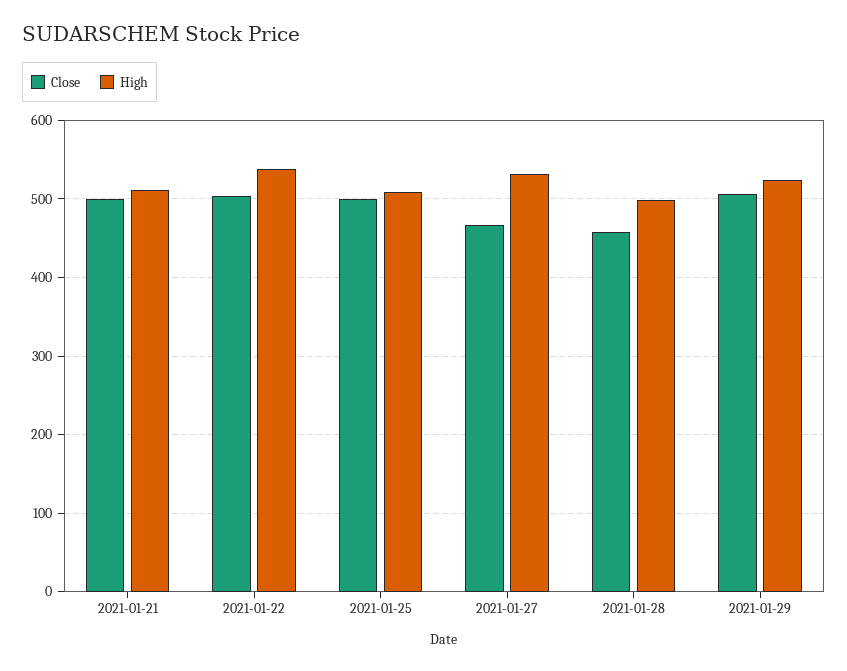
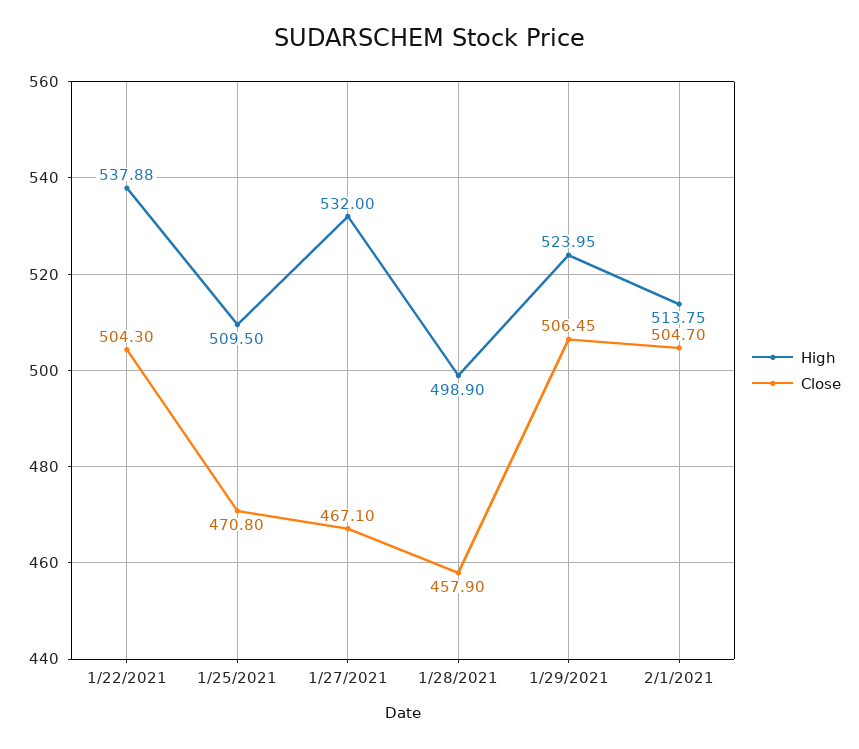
Close, 2021-01-21: 500 -> none
High, 2021-01-21: 510 -> none
Close, 2021-01-25: 500 -> 470.8
High, 2/1/2021: none -> 513.75
Close, 2/1/2021: none -> 504.7

